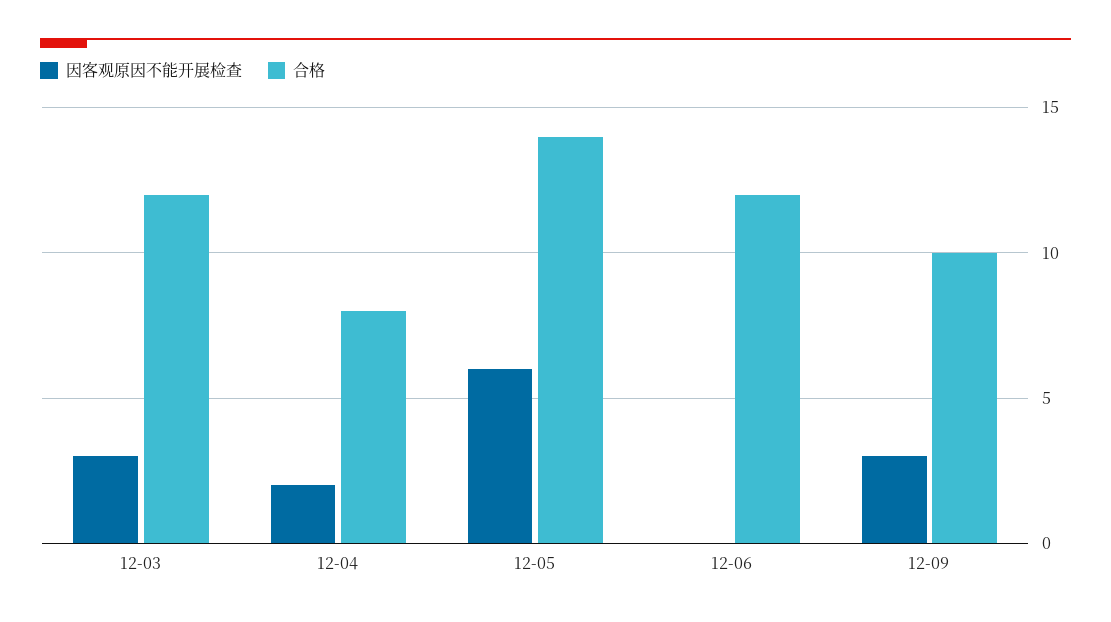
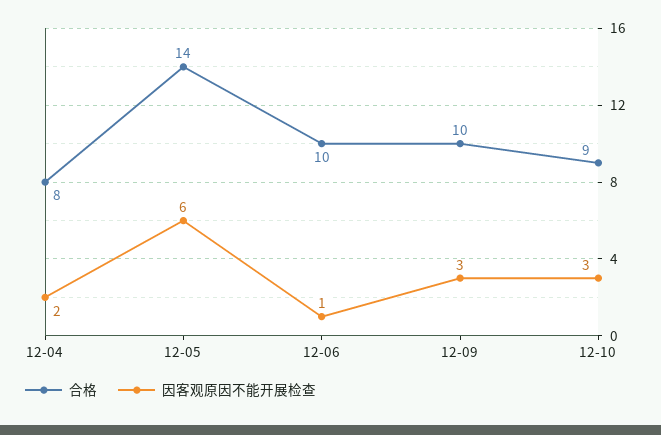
因客观原因不能开展检查, 12-03: 3 -> none
合格, 12-03: 12 -> none
因客观原因不能开展检查, 12-06: 0 -> 1
合格, 12-06: 12 -> 10
合格, 12-10: none -> 9
因客观原因不能开展检查, 12-10: none -> 3

